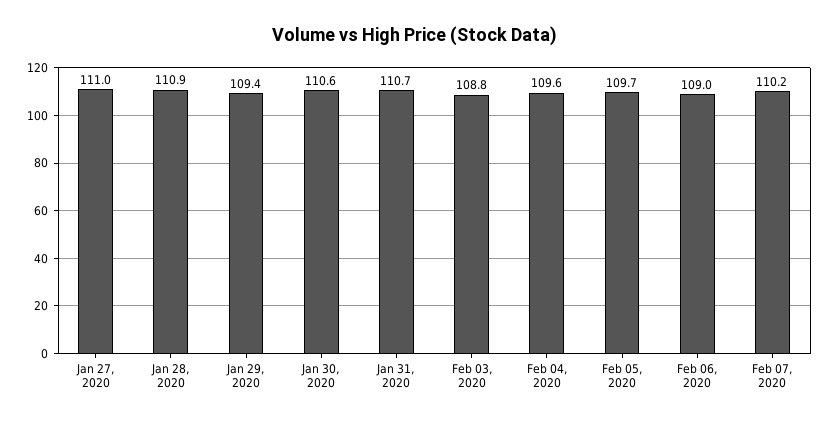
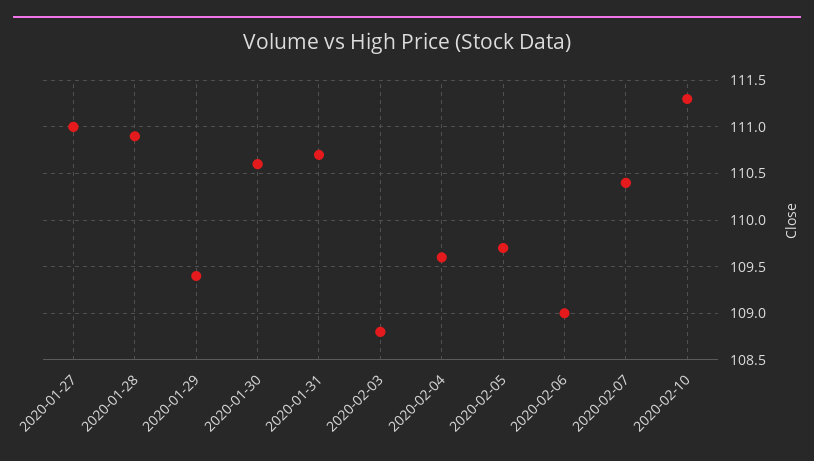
Feb 07, 2020: 110.2 -> 110.4
2020-02-10: none -> 111.3

